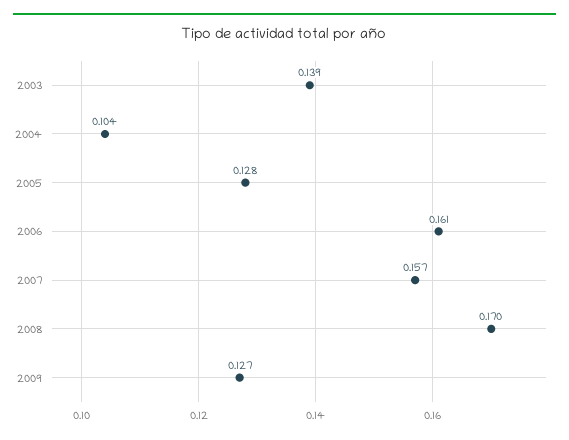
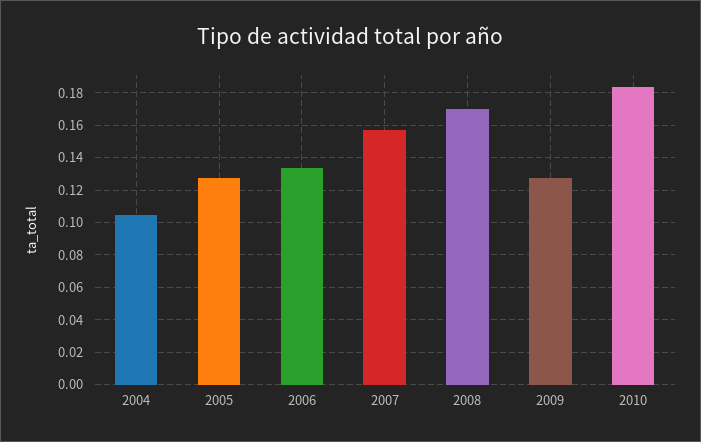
2003: 0.139 -> none
2006: 0.161 -> 0.135
2010: none -> 0.185

